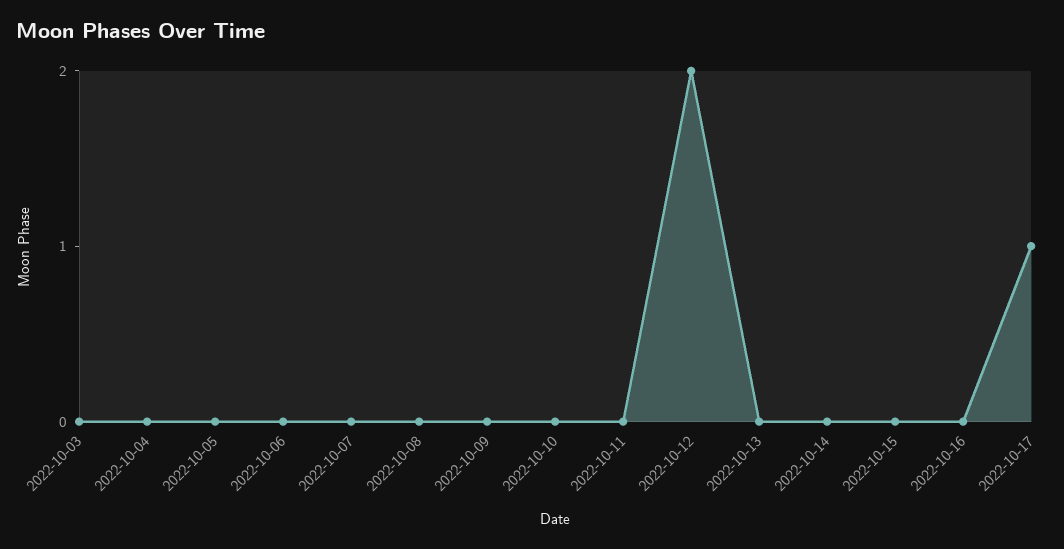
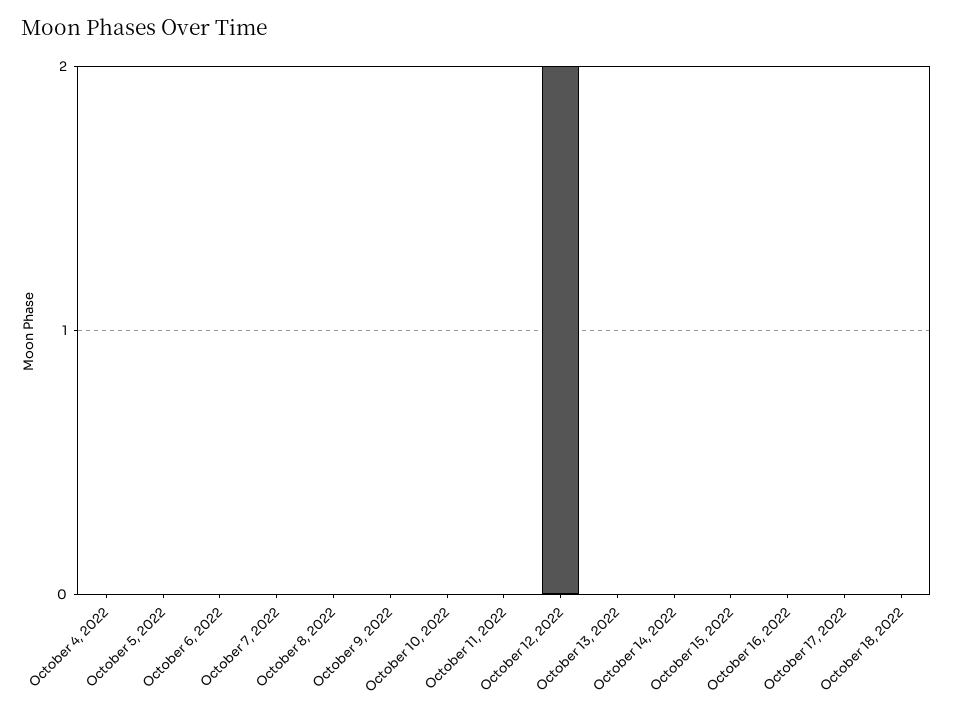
2022-10-03: 0 -> none
2022-10-17: 1 -> 0
October 18, 2022: none -> 0

